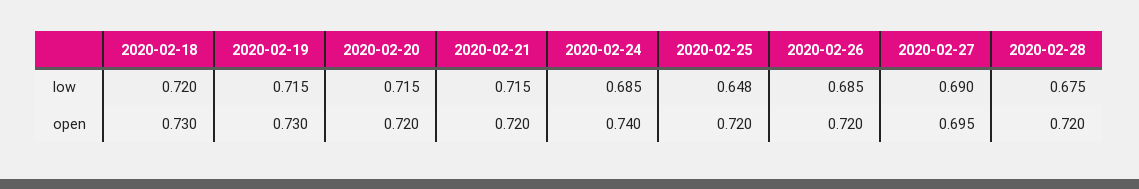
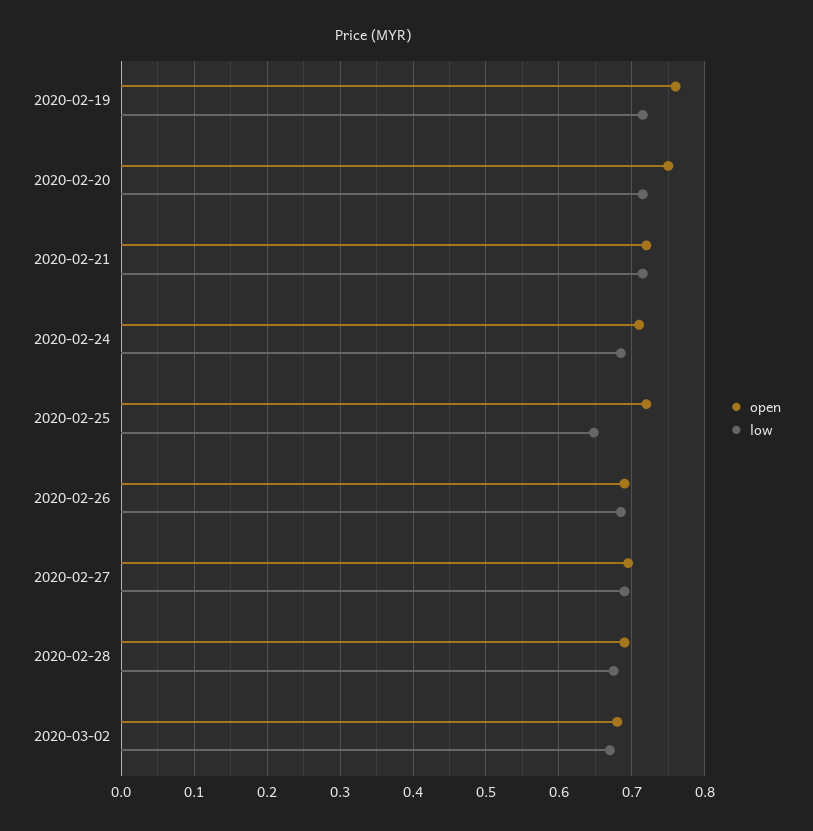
low, 2020-02-18: 0.72 -> none
open, 2020-02-18: 0.73 -> none
open, 2020-02-19: 0.73 -> 0.76
open, 2020-02-20: 0.72 -> 0.75
open, 2020-02-24: 0.74 -> 0.71
open, 2020-02-26: 0.72 -> 0.69
open, 2020-02-28: 0.72 -> 0.69
open, 2020-03-02: none -> 0.68
low, 2020-03-02: none -> 0.67

